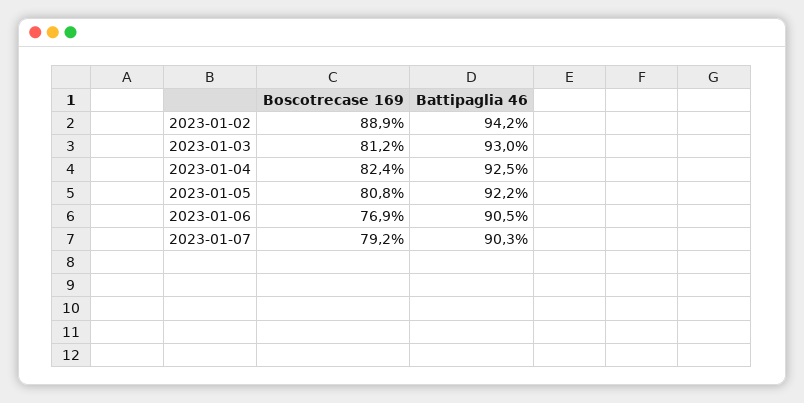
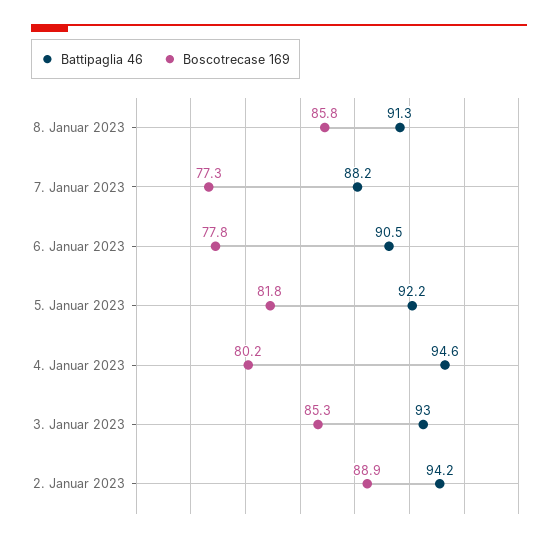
Boscotrecase 169, 2023-01-03: 81.2 -> 85.3
Boscotrecase 169, 2023-01-04: 82.4 -> 80.2
Battipaglia 46, 2023-01-04: 92.5 -> 94.6
Boscotrecase 169, 2023-01-05: 80.8 -> 81.8
Boscotrecase 169, 2023-01-06: 76.9 -> 77.8
Boscotrecase 169, 2023-01-07: 79.2 -> 77.3
Battipaglia 46, 2023-01-07: 90.3 -> 88.2
Battipaglia 46, 8. Januar 2023: none -> 91.3
Boscotrecase 169, 8. Januar 2023: none -> 85.8

